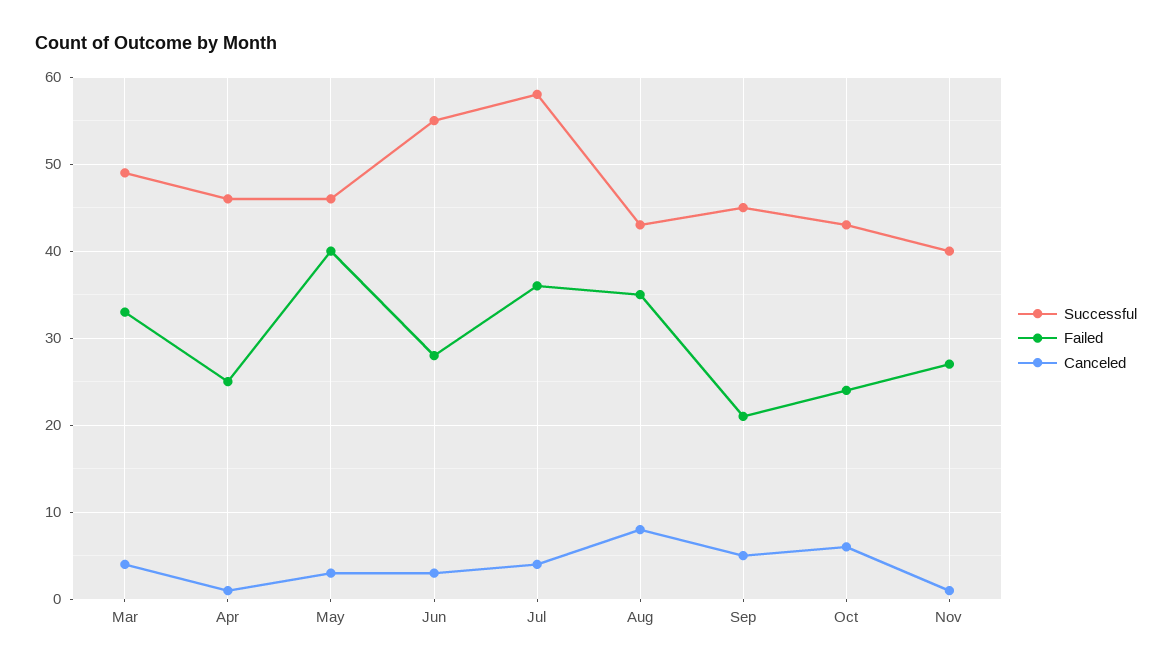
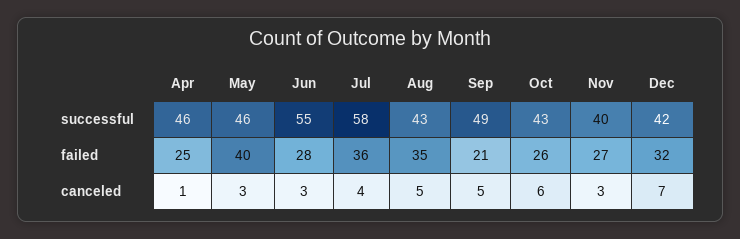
Successful, Mar: 49 -> none
Failed, Mar: 33 -> none
Canceled, Mar: 4 -> none
Canceled, Aug: 8 -> 5
Successful, Sep: 45 -> 49
Failed, Oct: 24 -> 26
Canceled, Nov: 1 -> 3
Successful, Dec: none -> 42
Failed, Dec: none -> 32
Canceled, Dec: none -> 7

